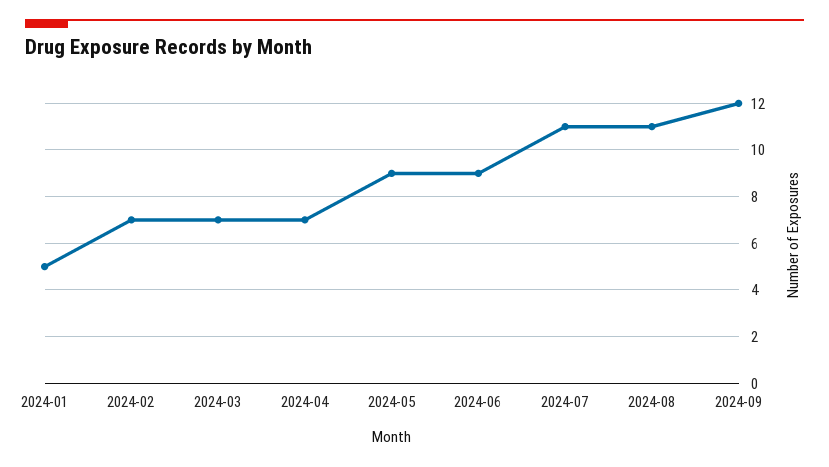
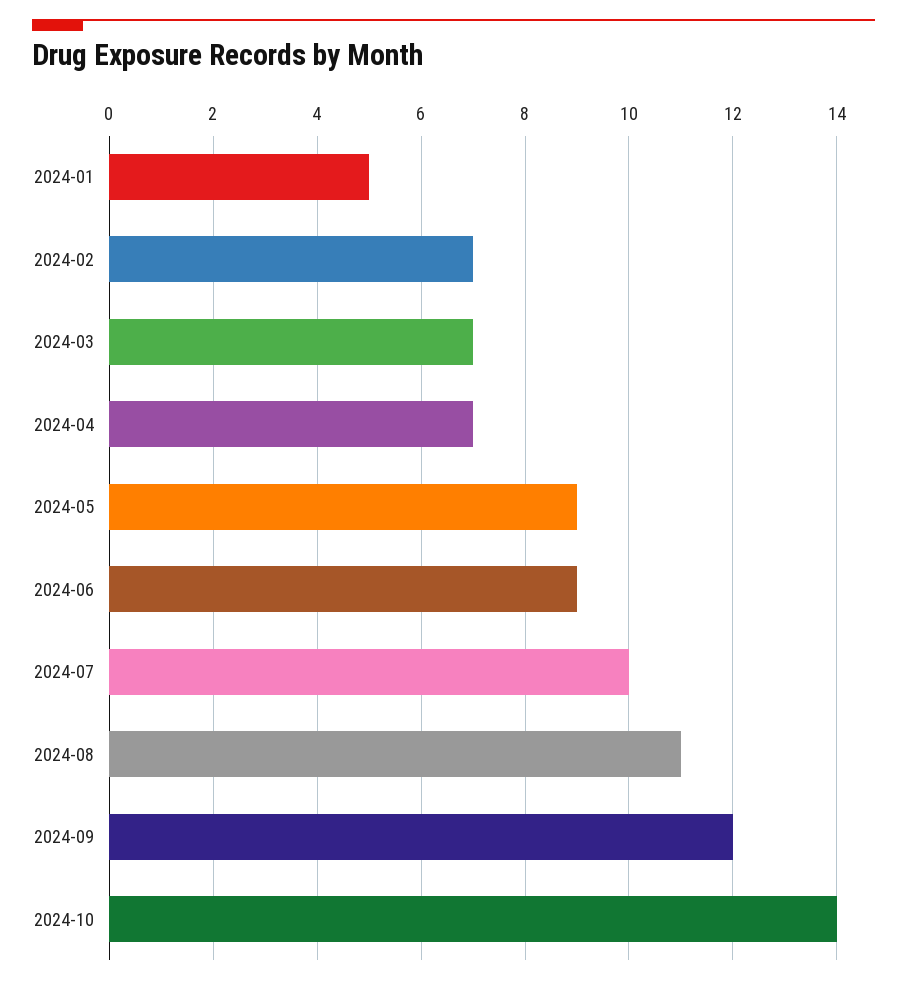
2024-07: 11 -> 10
2024-10: none -> 14

